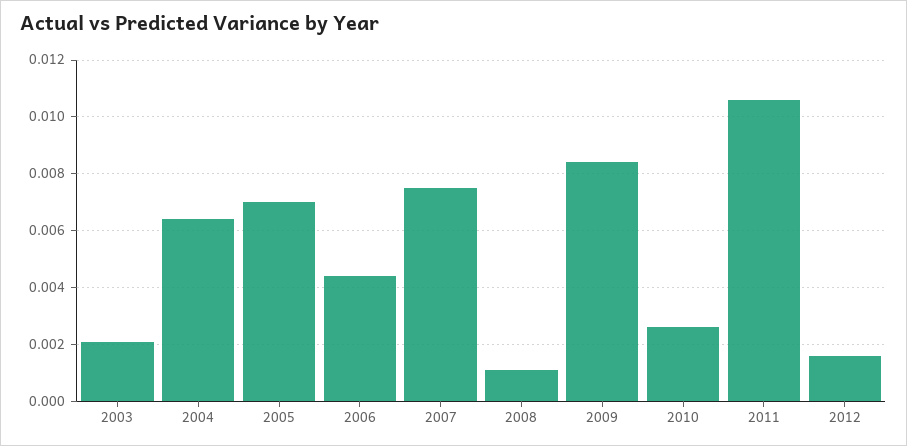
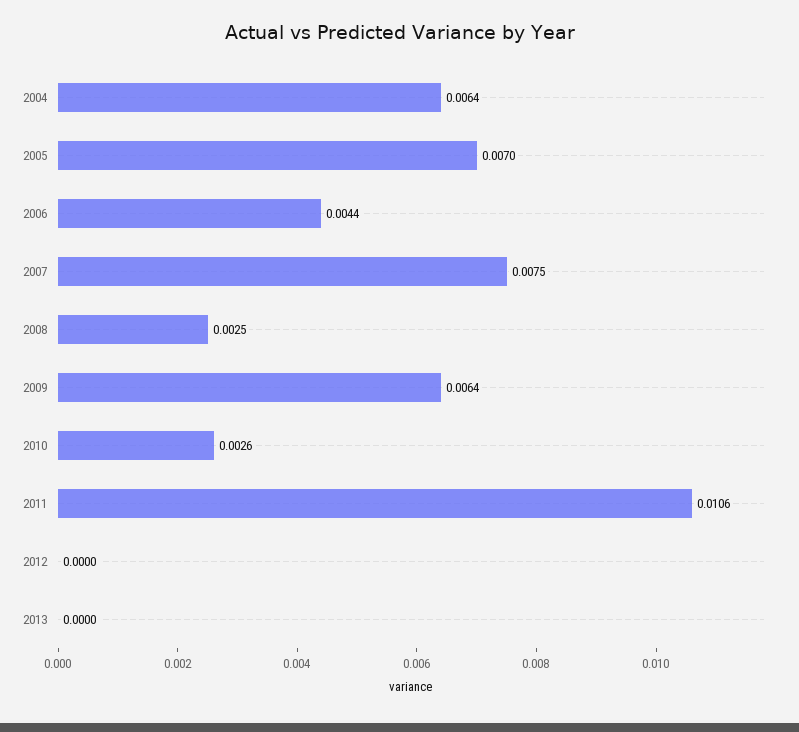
2003: 0.002 -> none
2008: 0.001 -> 0.0025
2009: 0.0085 -> 0.0064
2012: 0.0015 -> 0
2013: none -> 0

